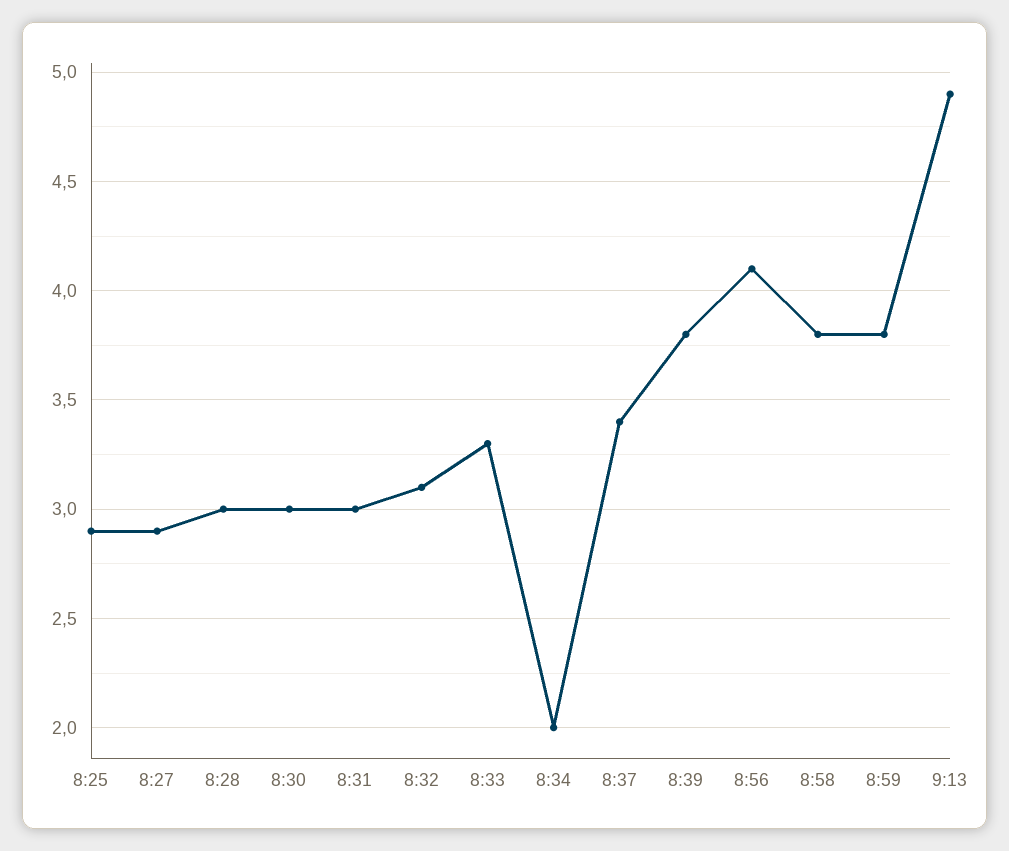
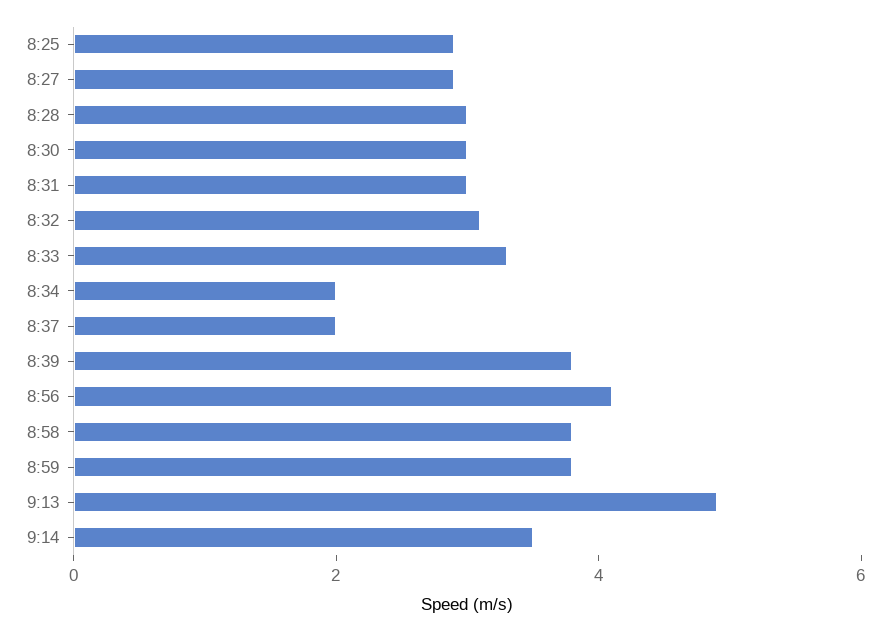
8:37: 3.4 -> 2
9:14: none -> 3.5

